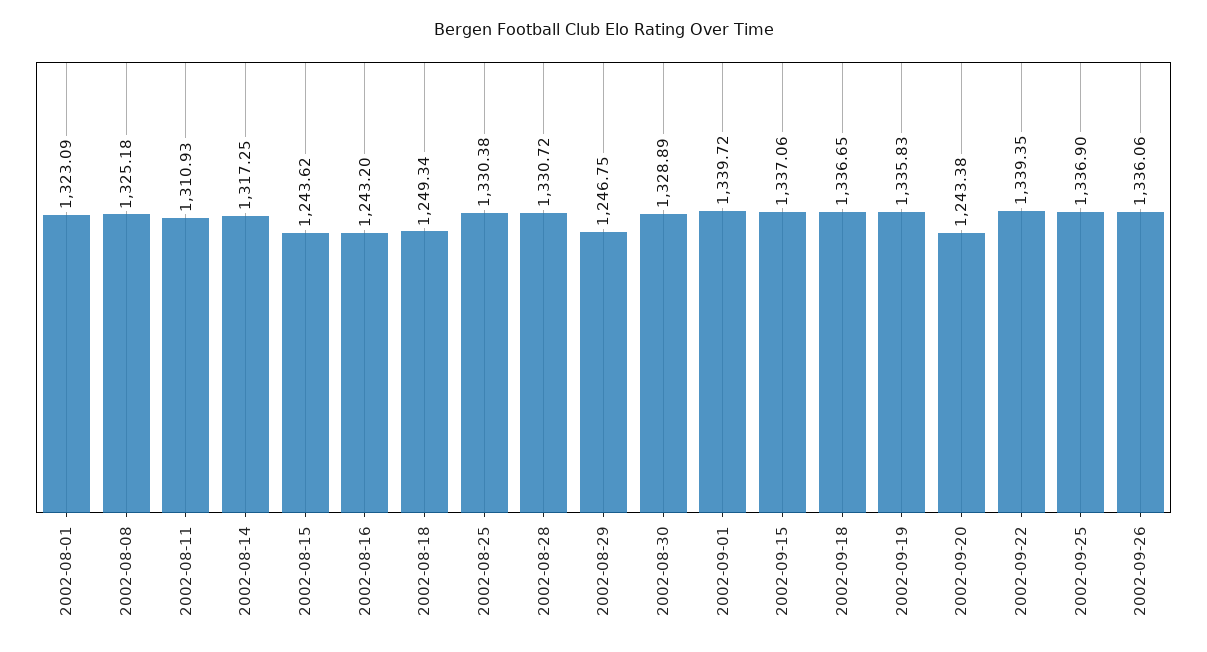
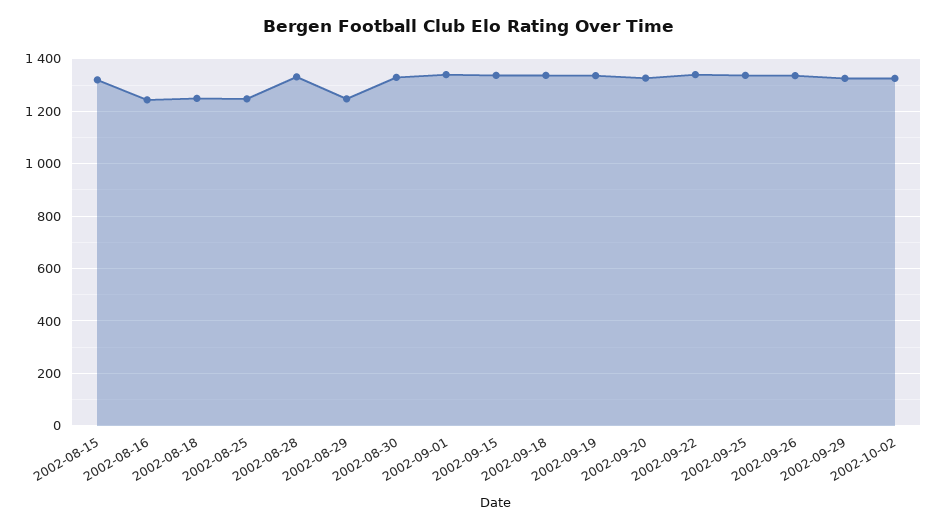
2002-08-01: 1323.09 -> none
2002-08-08: 1325.18 -> none
2002-08-11: 1310.93 -> none
2002-08-14: 1317.25 -> none
2002-08-15: 1243.62 -> 1325
2002-08-25: 1330.38 -> 1250
2002-09-20: 1243.38 -> 1325
2002-09-29: none -> 1325
2002-10-02: none -> 1325

